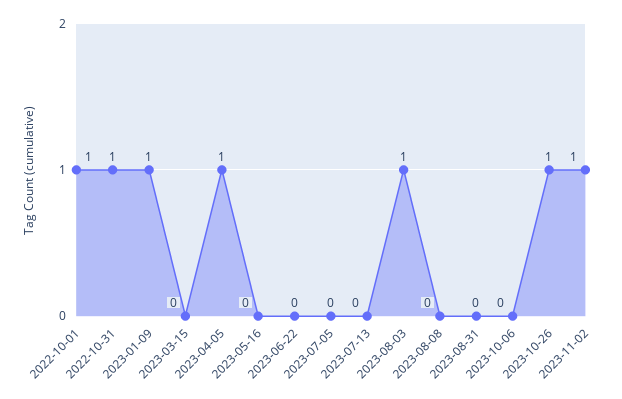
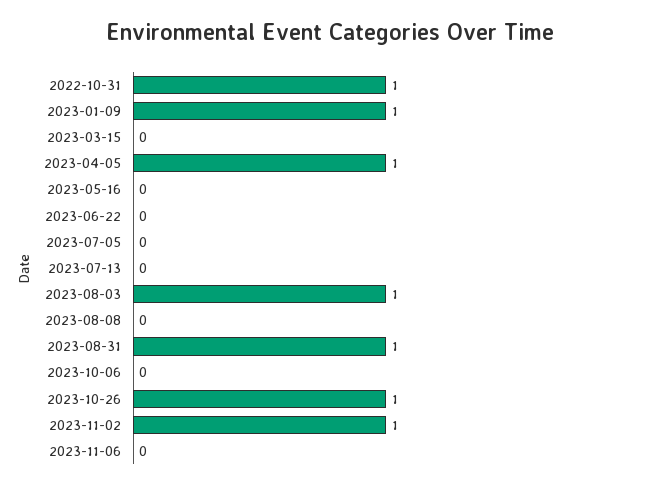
2022-10-01: 1 -> none
2023-08-31: 0 -> 1
2023-11-06: none -> 0

